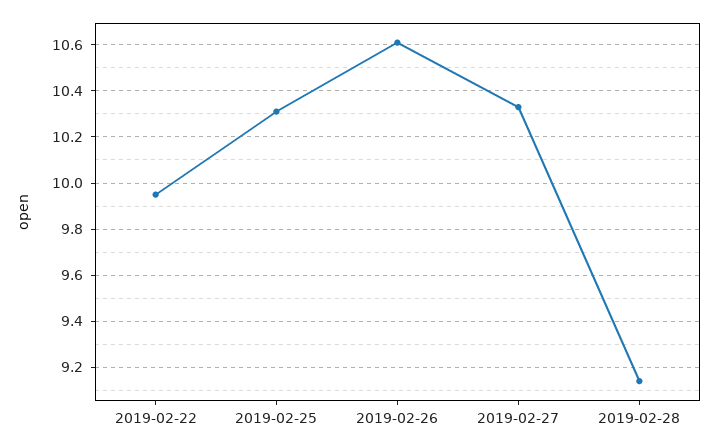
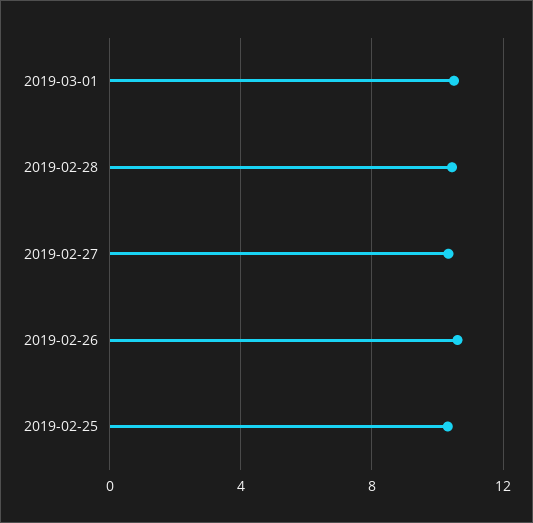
2019-02-22: 9.95 -> none
2019-02-28: 9.15 -> 10.5
2019-03-01: none -> 10.5

